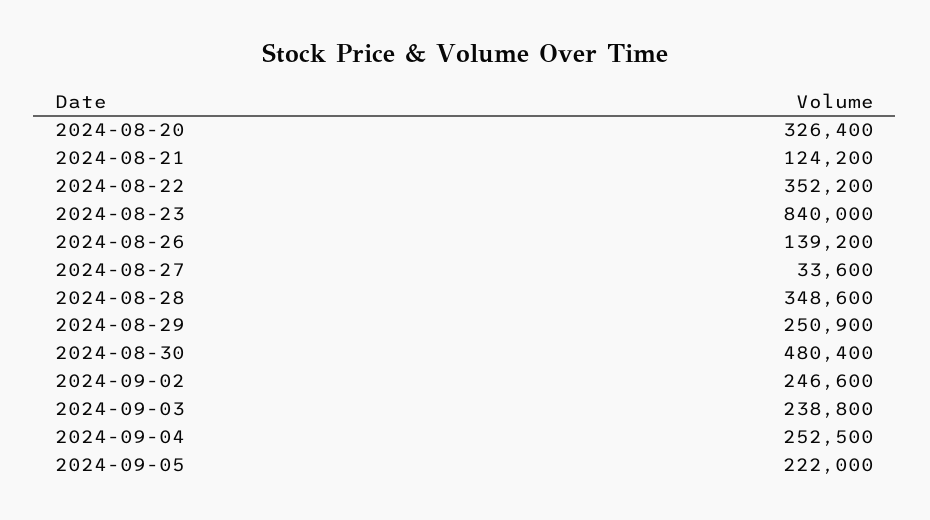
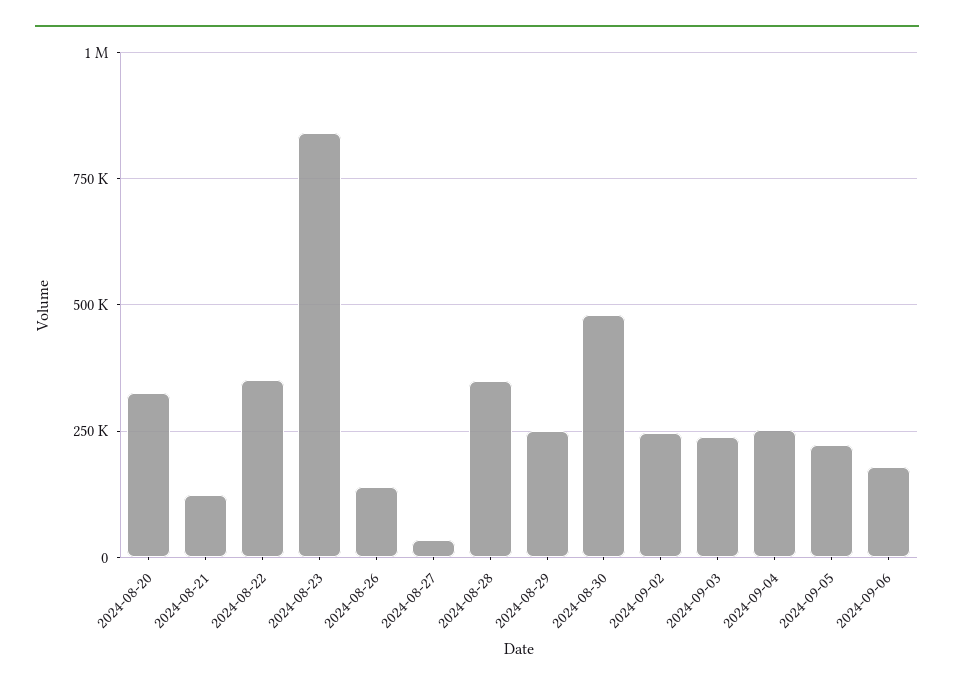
2024-09-06: none -> 175000

